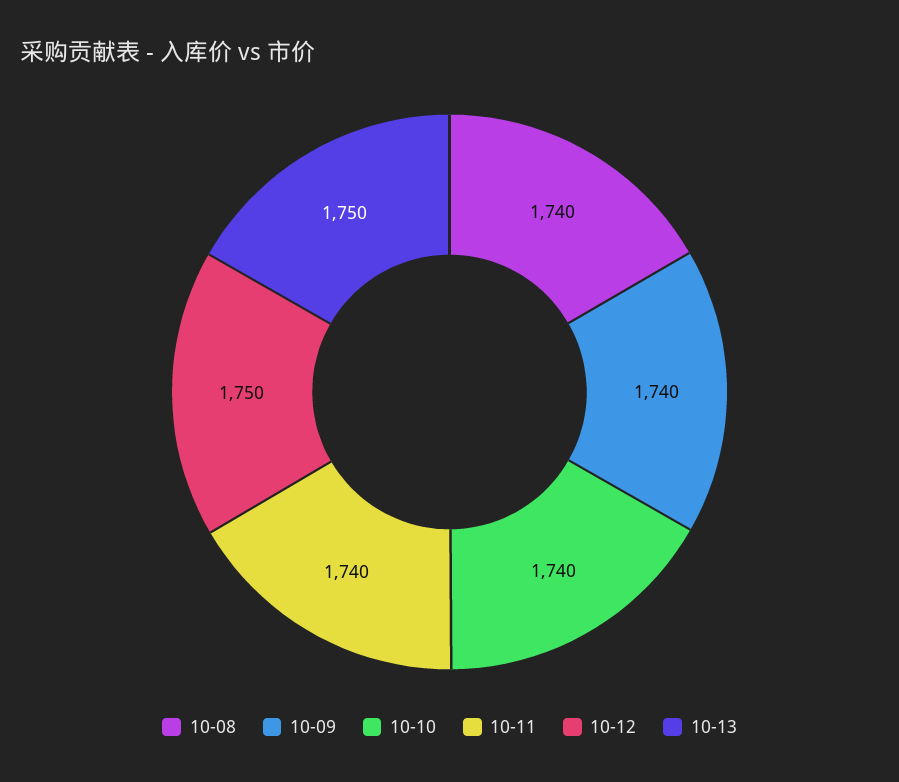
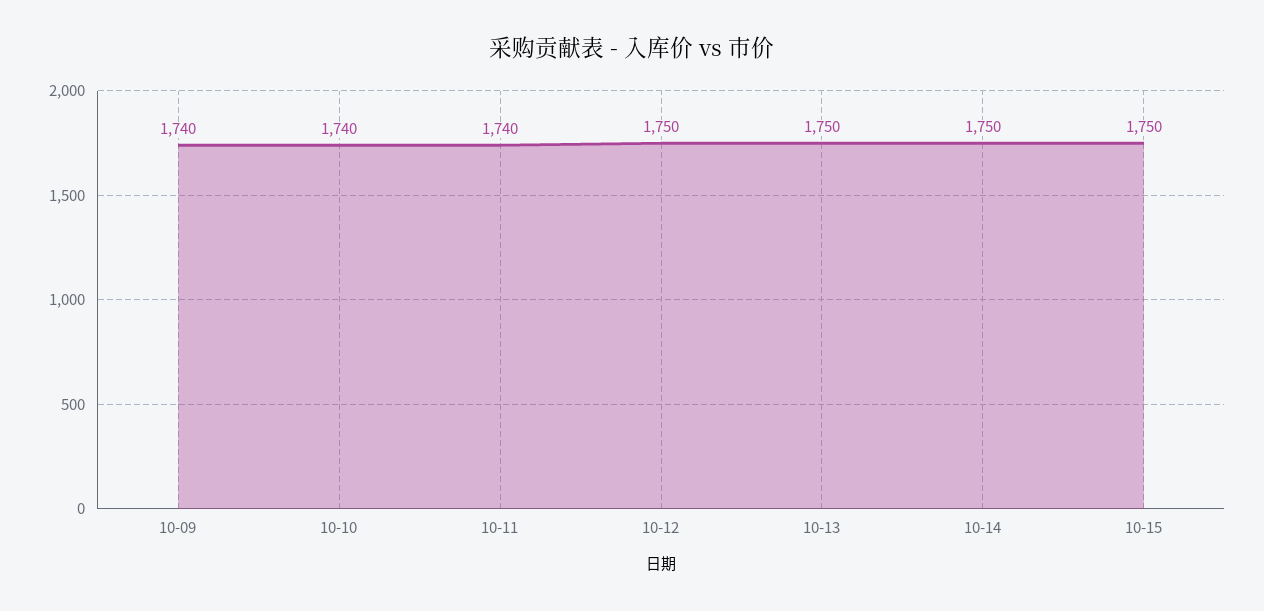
10-08: 1740 -> none
10-14: none -> 1750
10-15: none -> 1750

